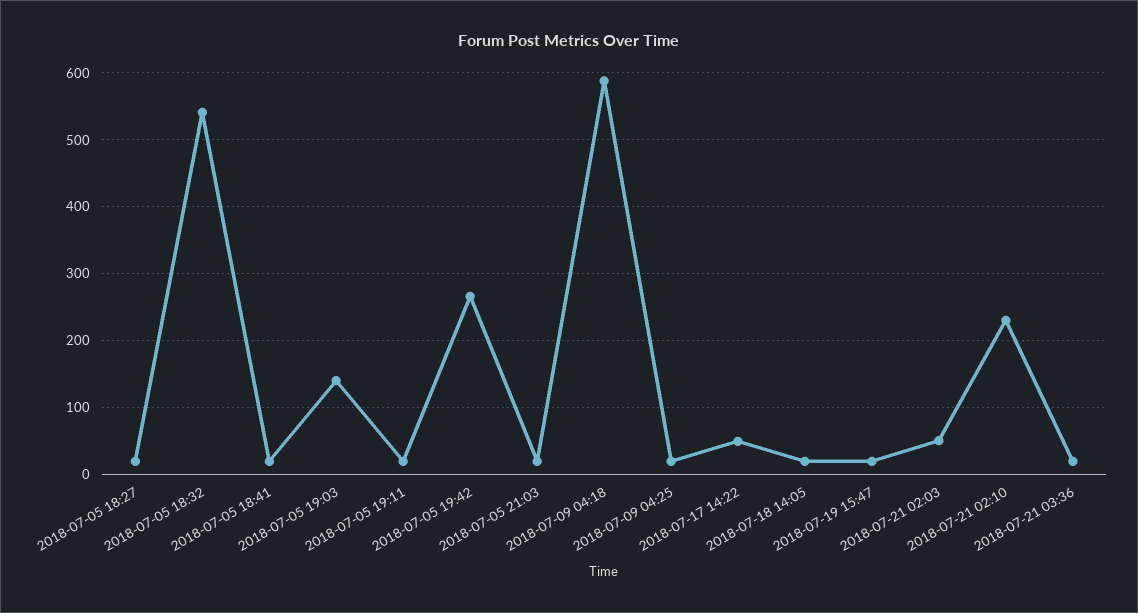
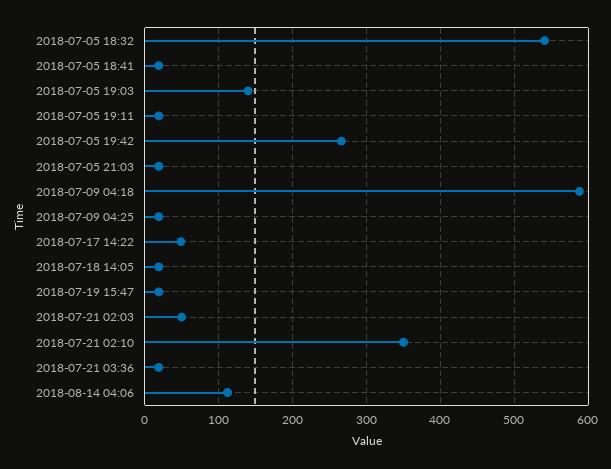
2018-07-05 18:27: 20 -> none
2018-07-21 02:10: 230 -> 350
2018-08-14 04:06: none -> 110

